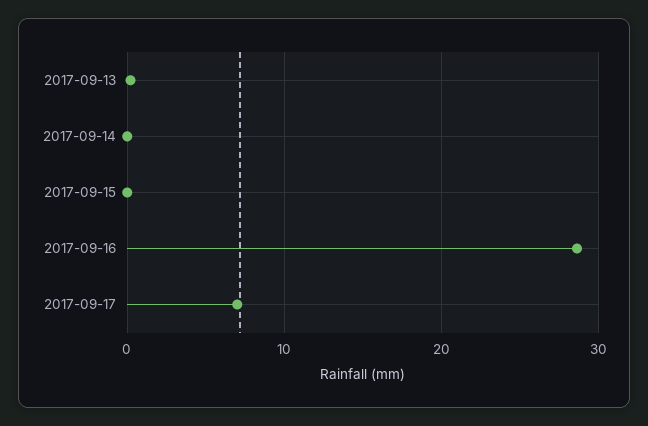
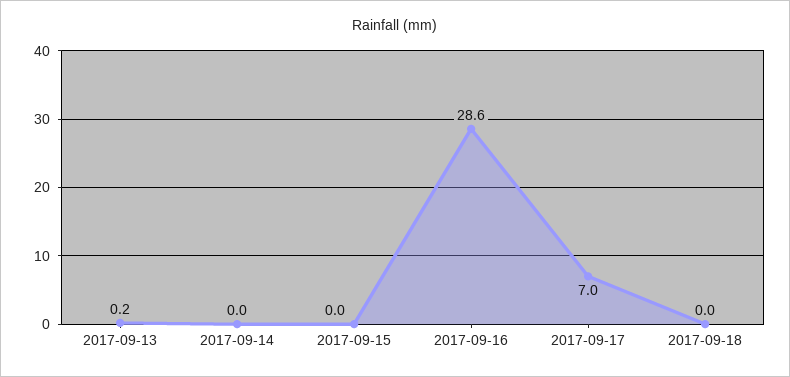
2017-09-18: none -> 0

